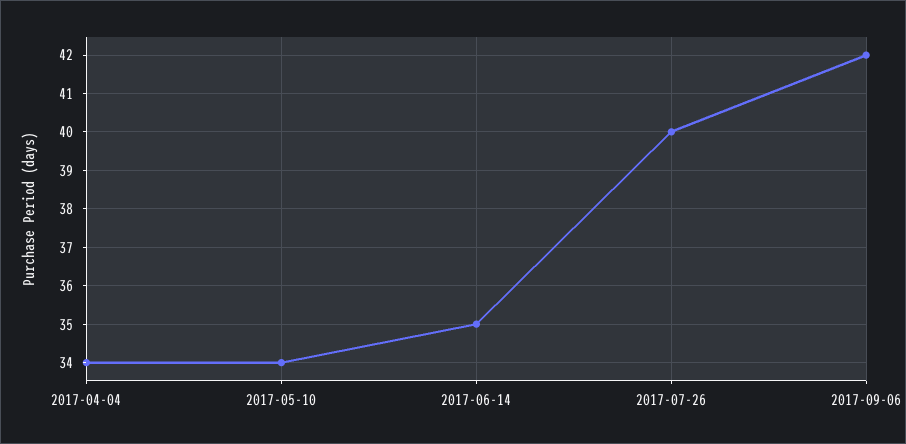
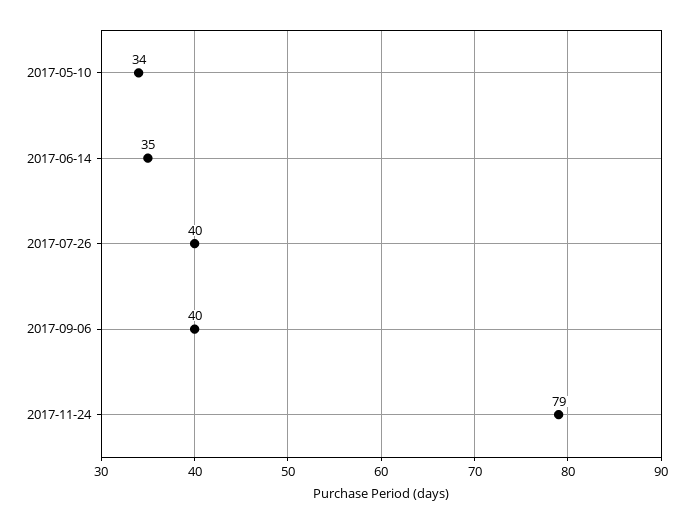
2017-04-04: 34 -> none
2017-09-06: 42 -> 40
2017-11-24: none -> 79

